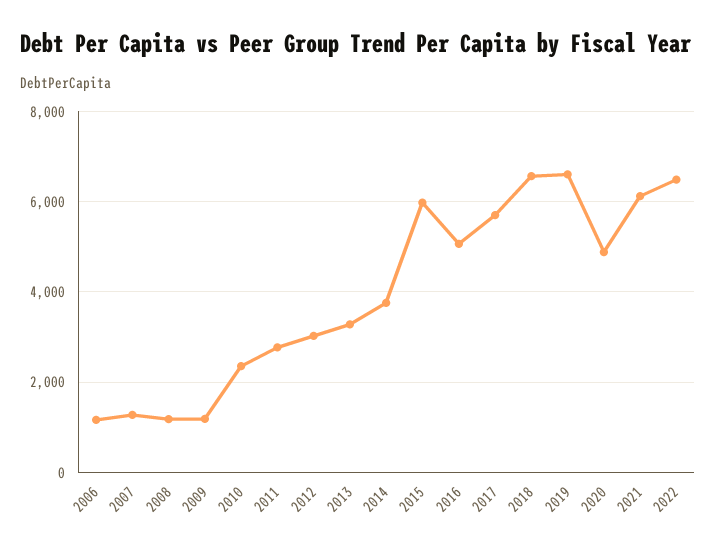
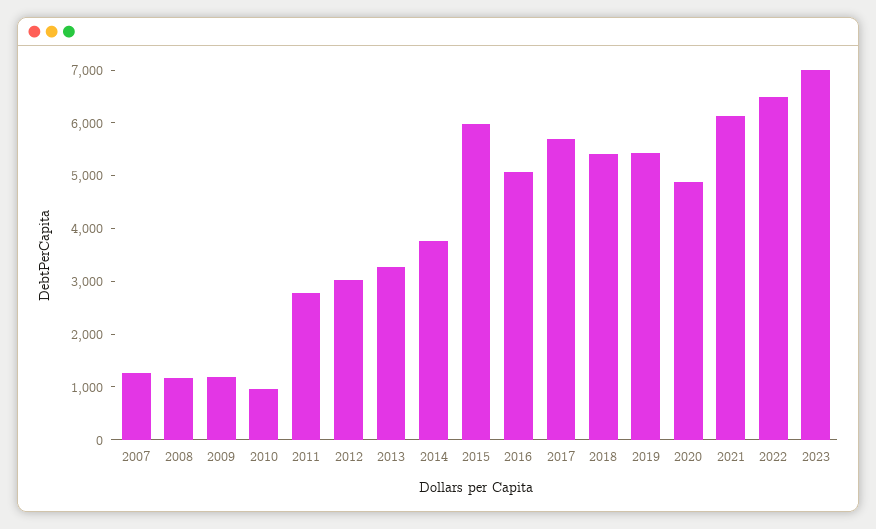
2006: 1200 -> none
2010: 2400 -> 1000
2018: 6600 -> 5400
2019: 6600 -> 5400
2023: none -> 7000

